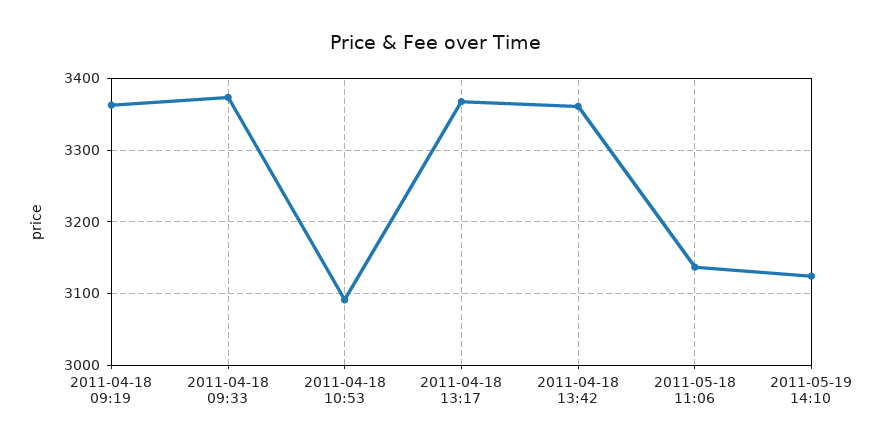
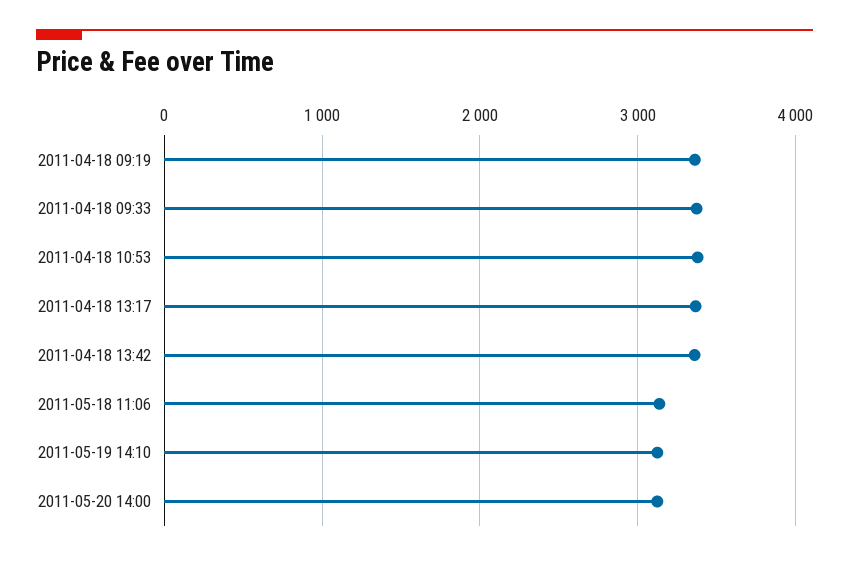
2011-04-18 10:53: 3090 -> 3400
2011-05-20 14:00: none -> 3100

